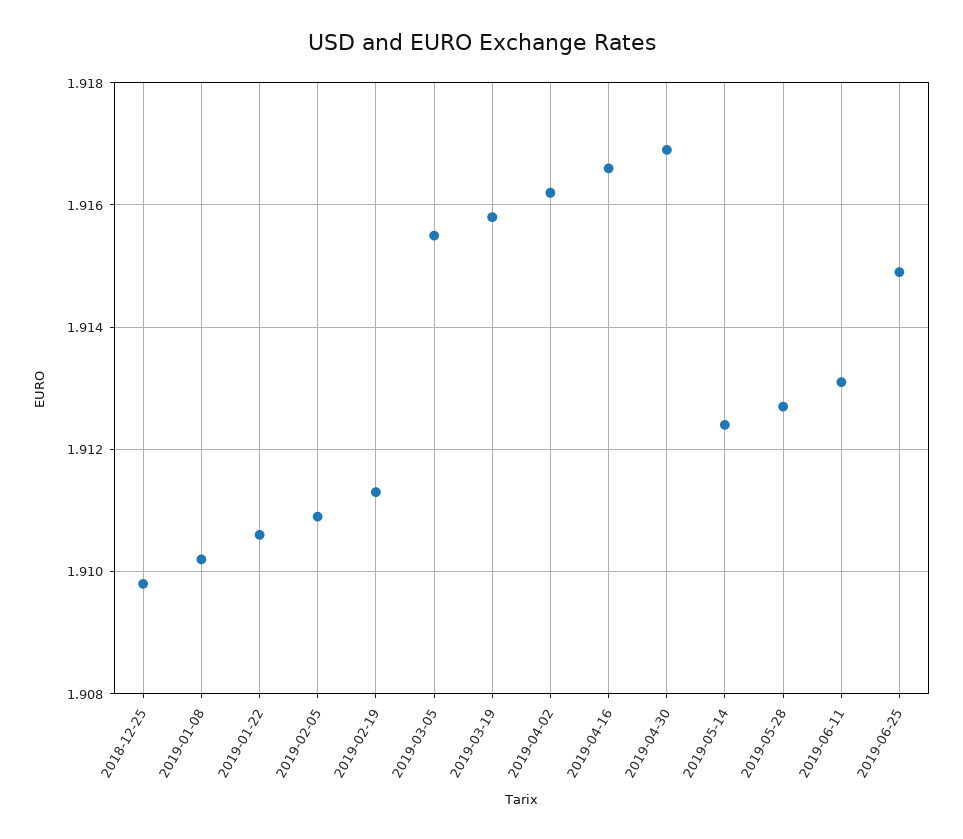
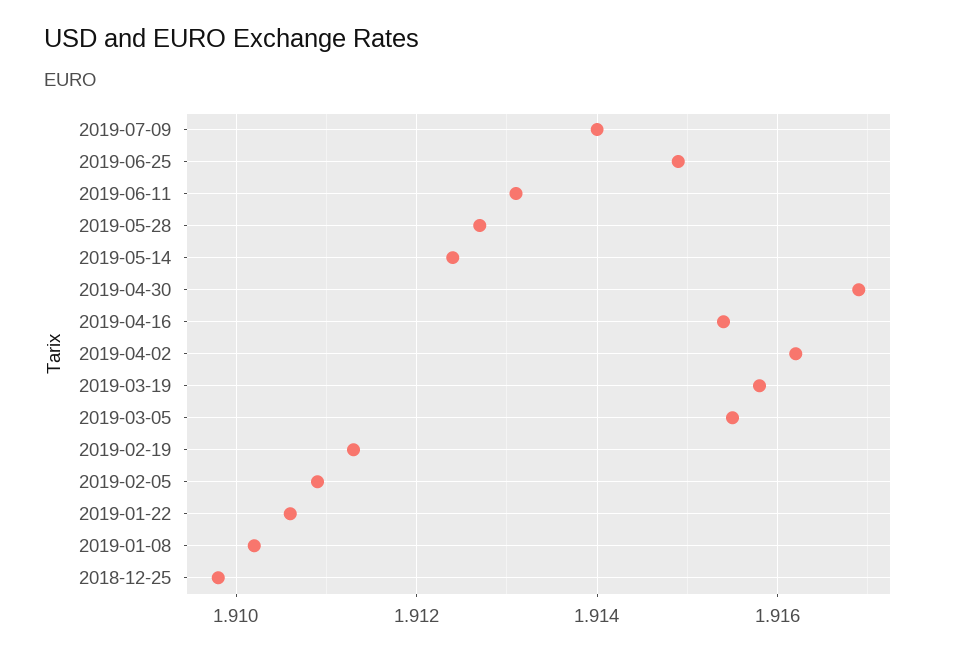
2019-04-16: 1.9165 -> 1.9155
2019-07-09: none -> 1.914

